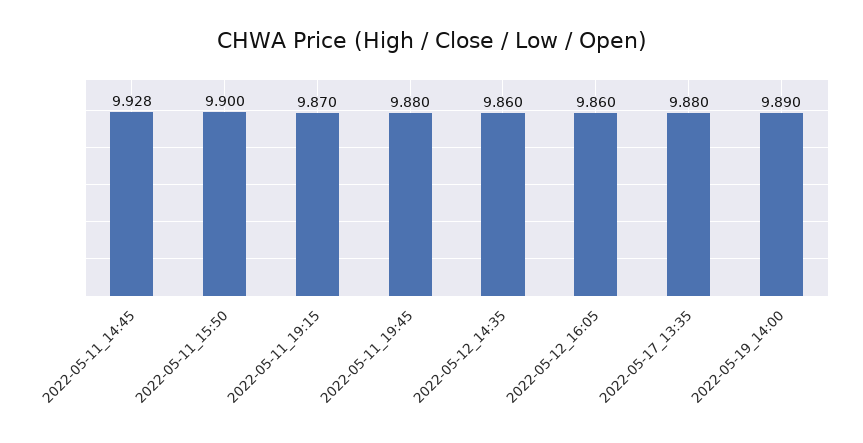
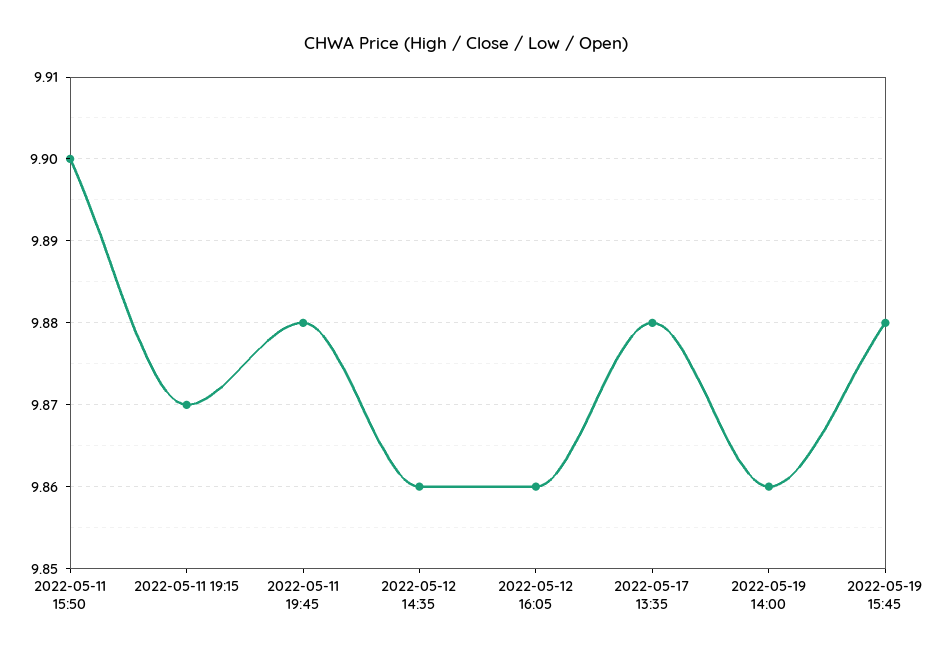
2022-05-11_14:45: 9.928 -> none
2022-05-19_14:00: 9.89 -> 9.86
2022-05-19 15:45: none -> 9.88

